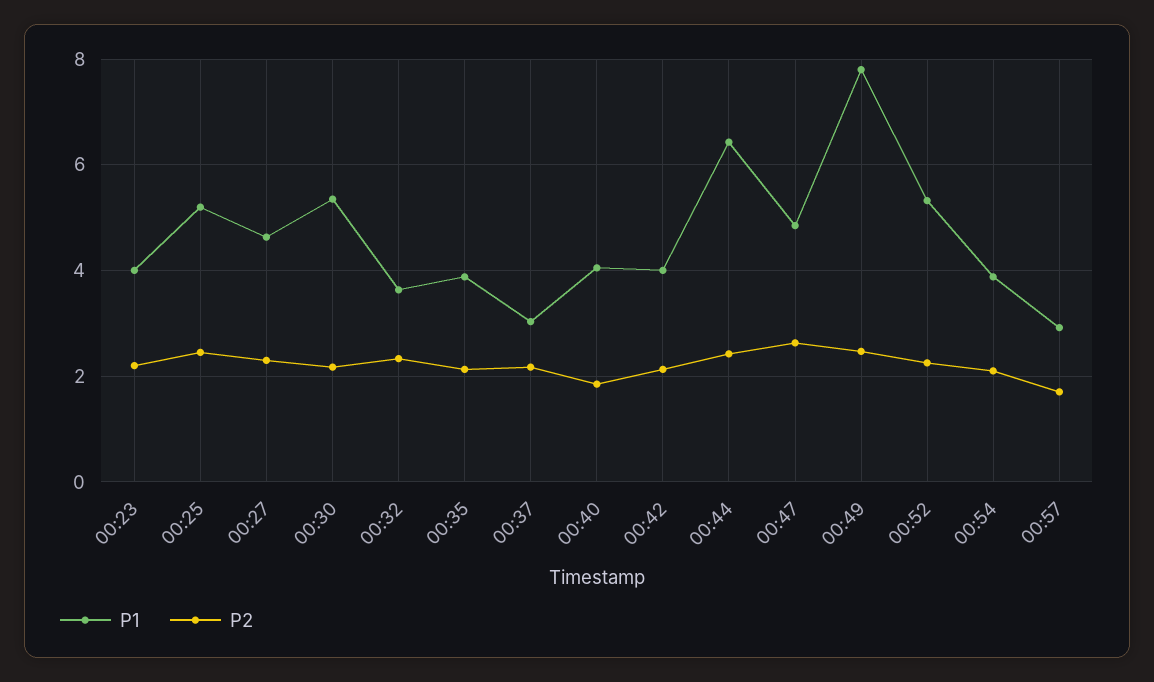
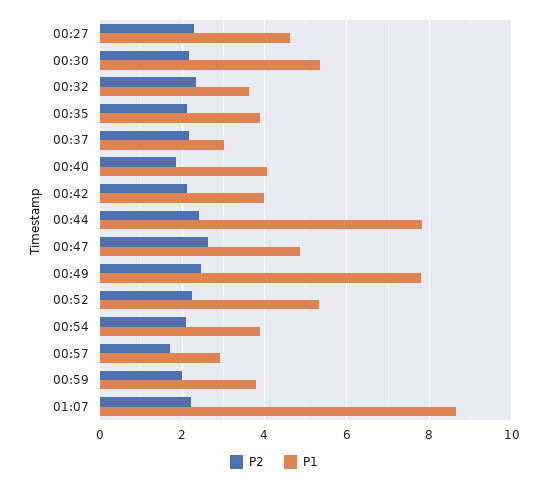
P1, 00:23: 4 -> none
P2, 00:23: 2.2 -> none
P1, 00:25: 5.2 -> none
P2, 00:25: 2.4 -> none
P1, 00:44: 6.4 -> 7.8
P2, 00:59: none -> 2
P1, 00:59: none -> 3.8
P2, 01:07: none -> 2.2
P1, 01:07: none -> 8.6

